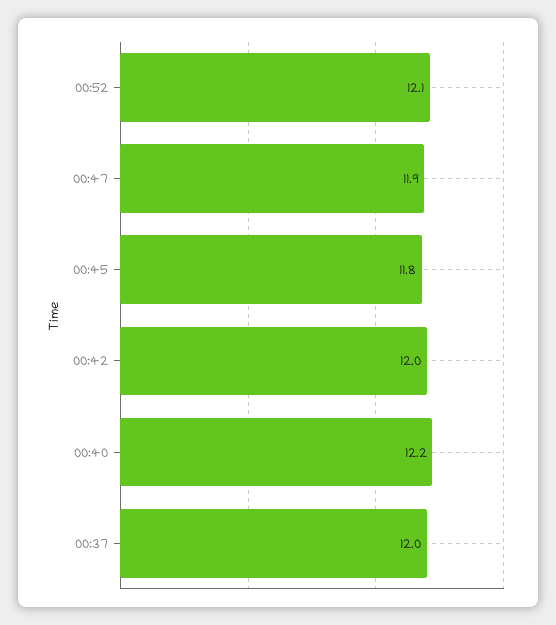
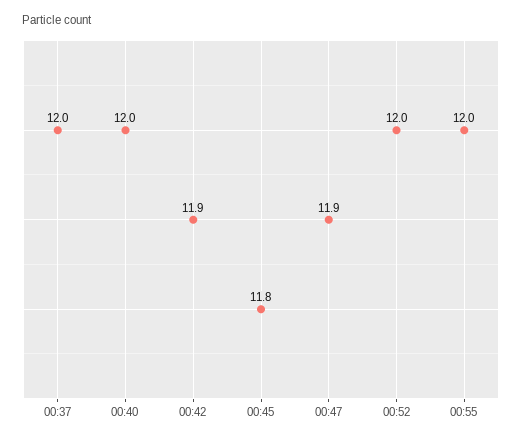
00:52: 12.1 -> 12
00:42: 12 -> 11.9
00:40: 12.2 -> 12
00:55: none -> 12

